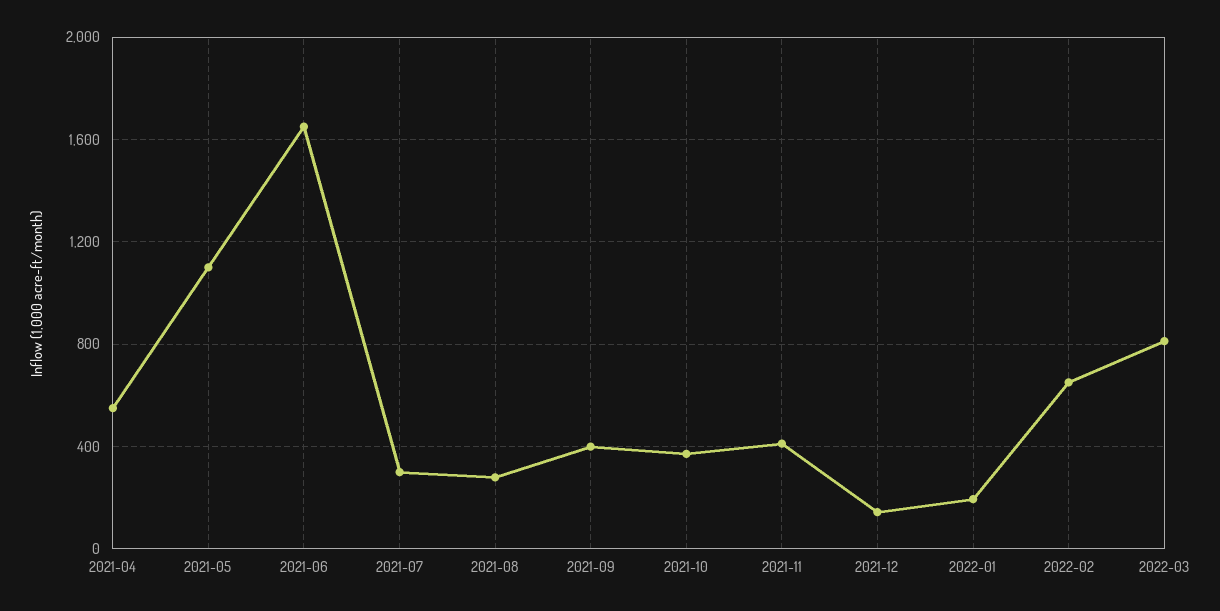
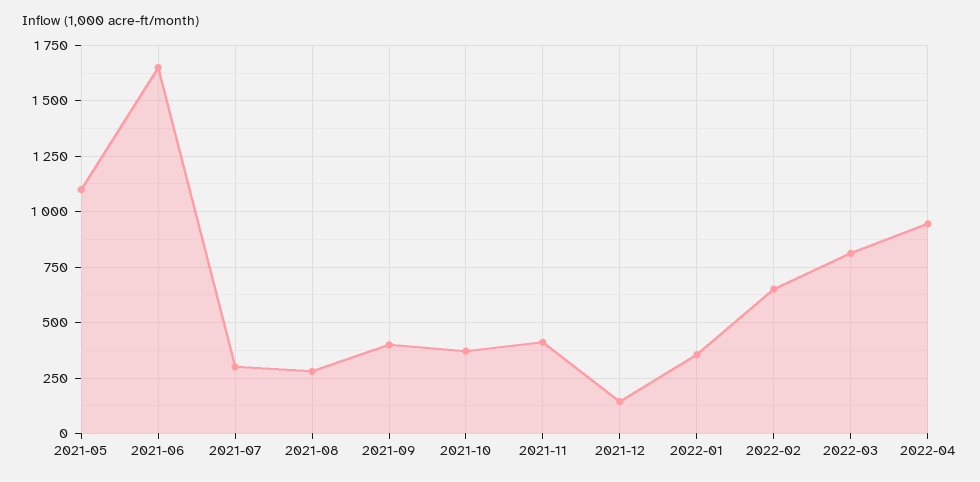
2021-04: 550 -> none
2022-01: 200 -> 350
2022-04: none -> 950

